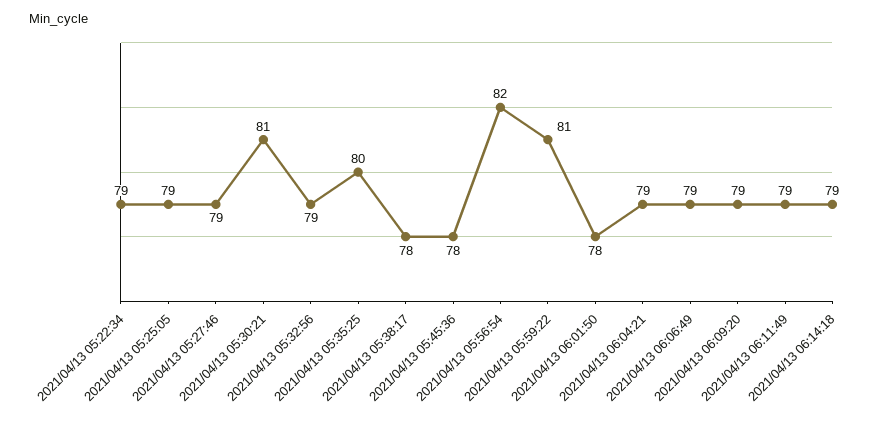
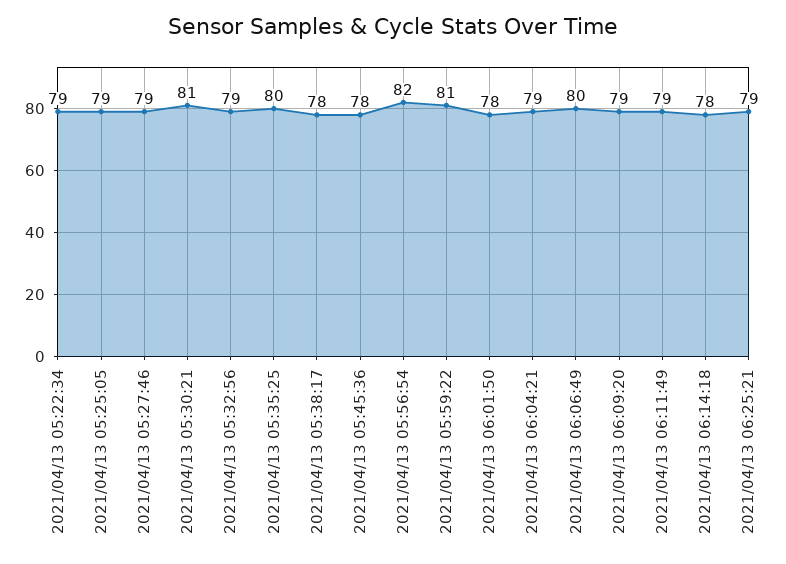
2021/04/13 06:06:49: 79 -> 80
2021/04/13 06:14:18: 79 -> 78
2021/04/13 06:25:21: none -> 79

